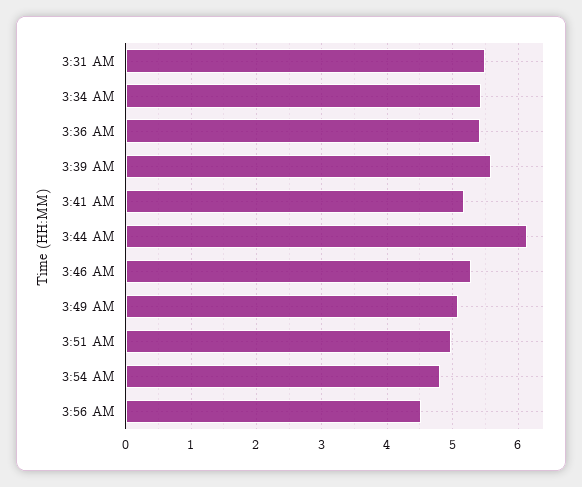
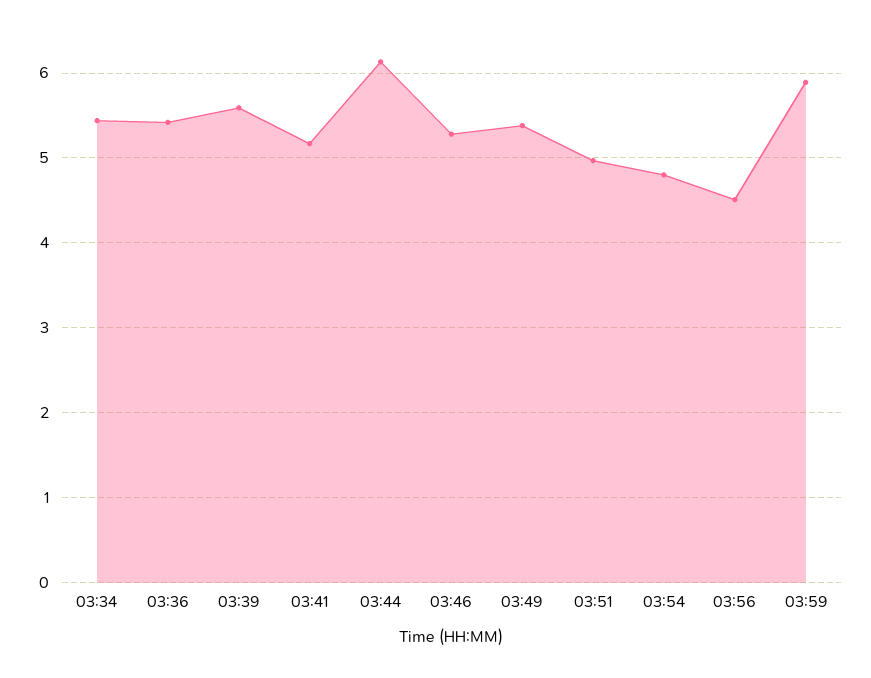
3:31 AM: 5.5 -> none
3:49 AM: 5.1 -> 5.4
03:59: none -> 5.9

